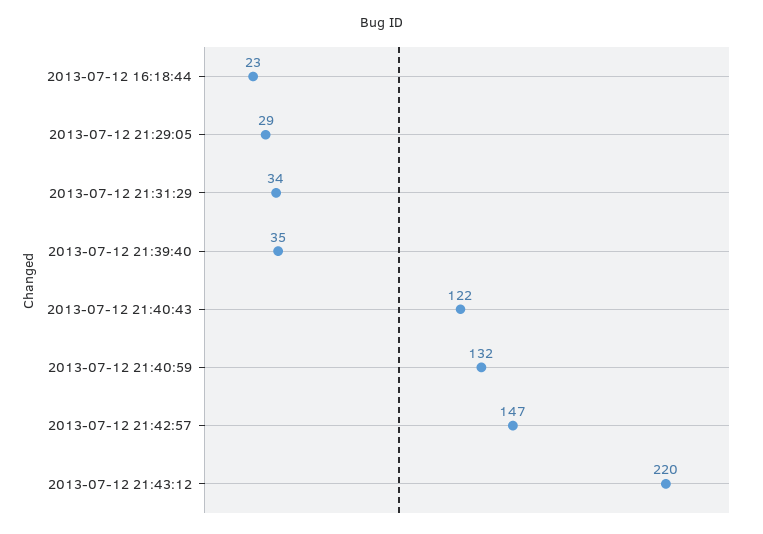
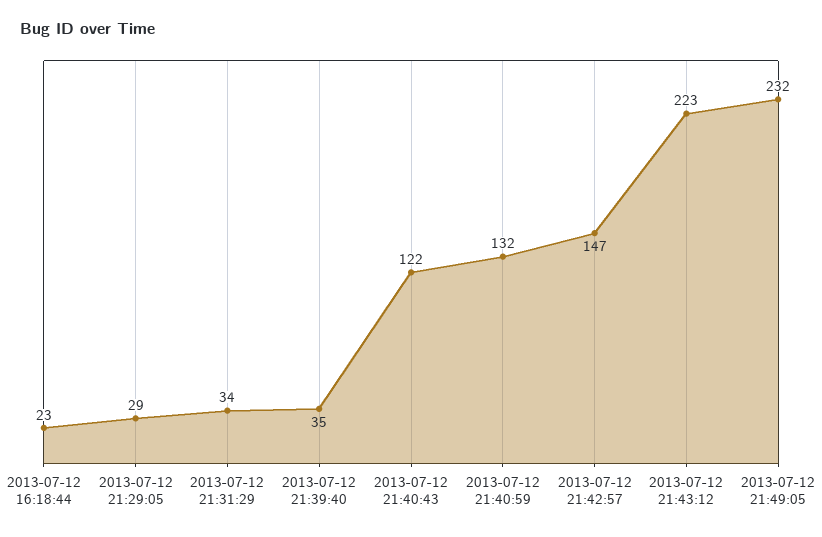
2013-07-12 21:43:12: 220 -> 223
2013-07-12 21:49:05: none -> 232

